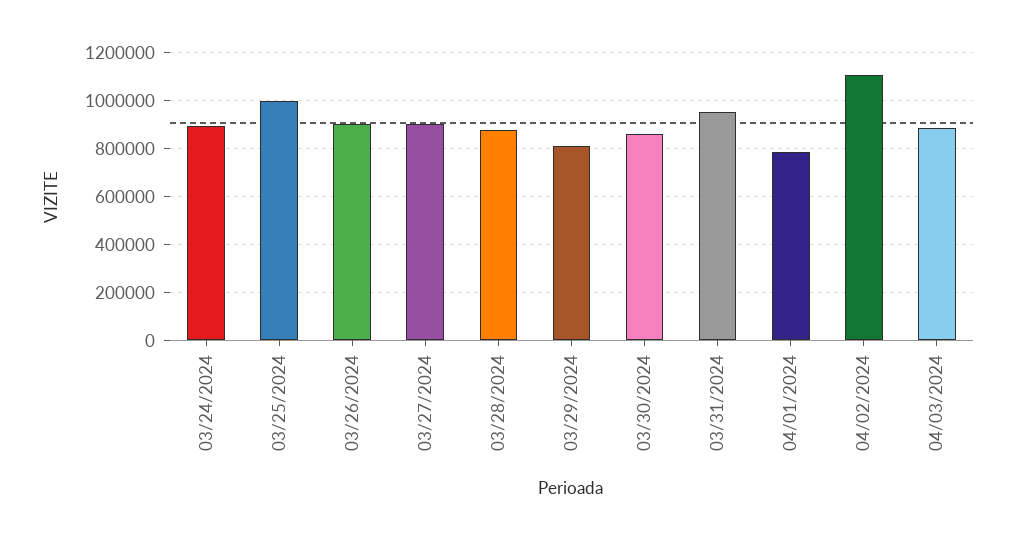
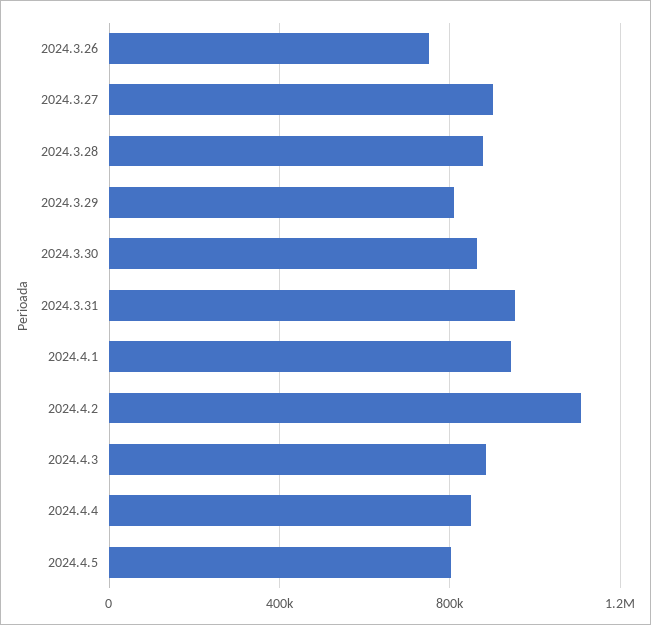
03/24/2024: 900000 -> none
03/25/2024: 1000000 -> none
03/26/2024: 900000 -> 750000
04/01/2024: 800000 -> 950000
2024.4.4: none -> 850000
2024.4.5: none -> 800000

